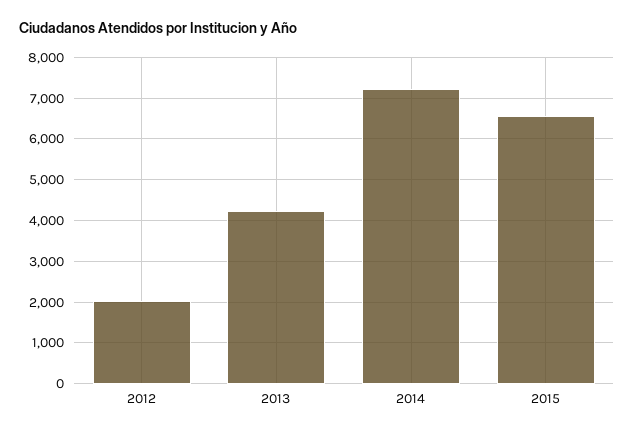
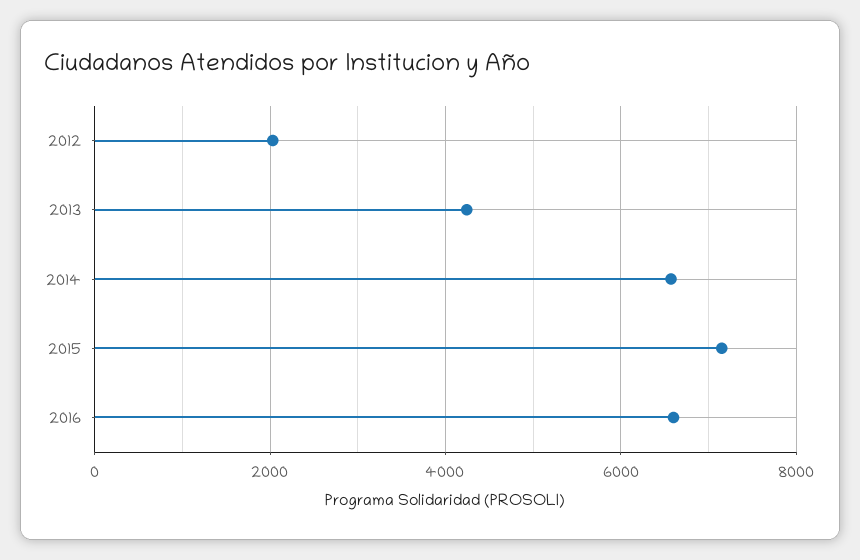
2014: 7200 -> 6600
2015: 6600 -> 7200
2016: none -> 6600

